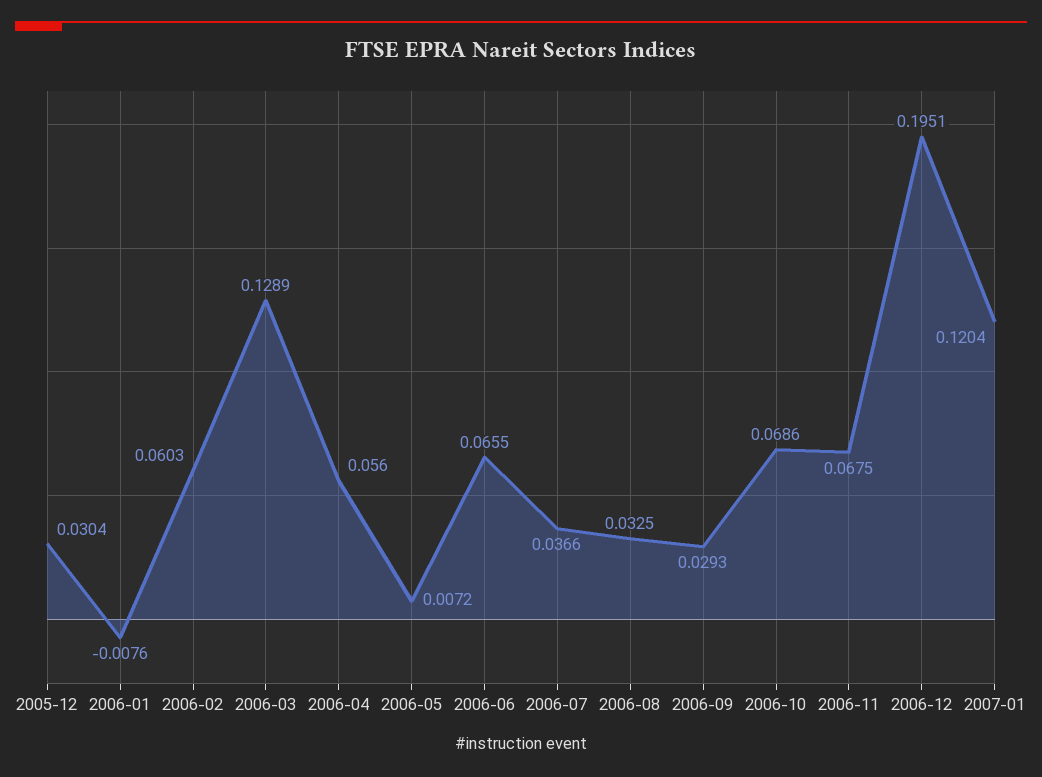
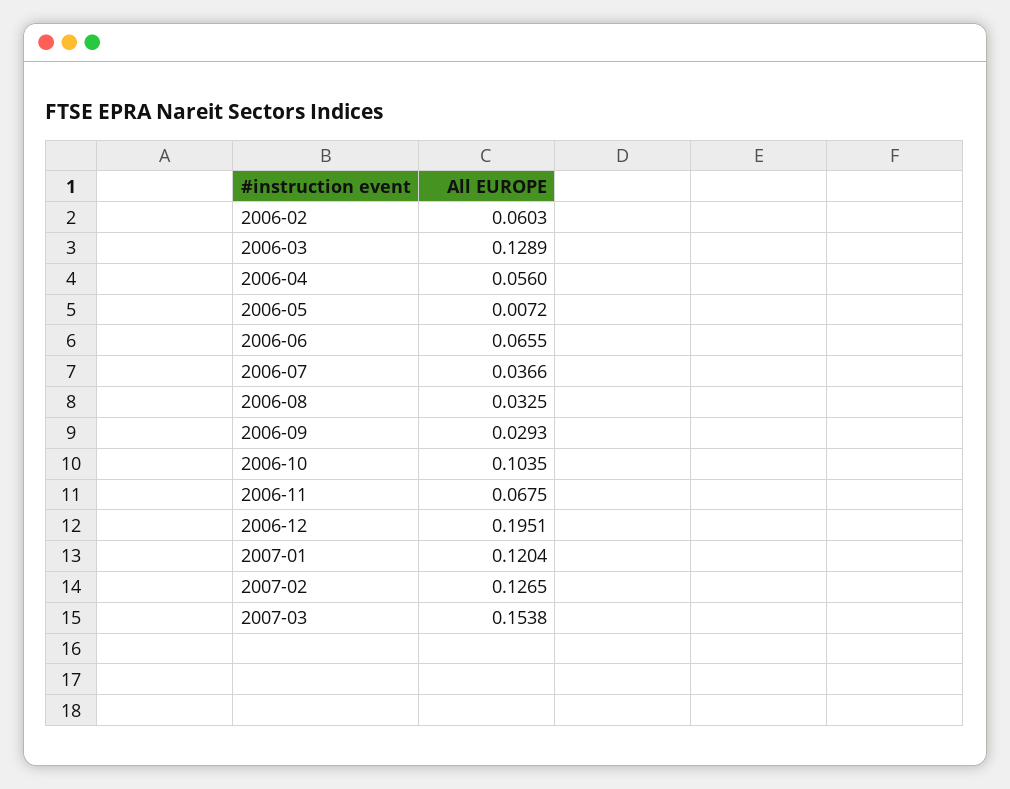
2005-12: 0.0304 -> none
2006-01: -0.0076 -> none
2006-10: 0.0686 -> 0.1035
2007-02: none -> 0.1265
2007-03: none -> 0.1538

